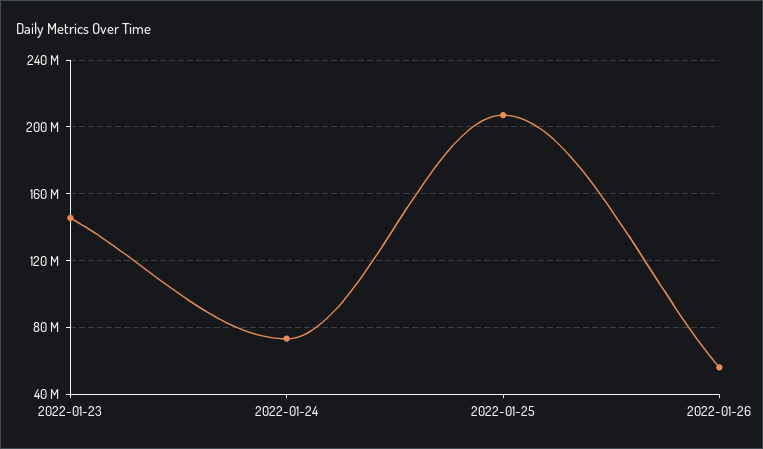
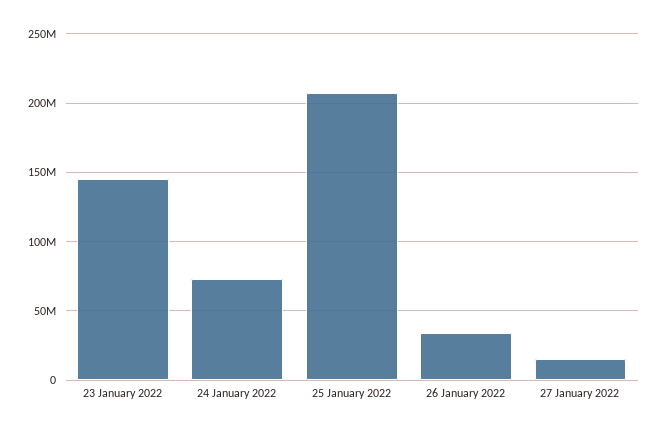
2022-01-26: 55000000 -> 35000000
27 January 2022: none -> 15000000

